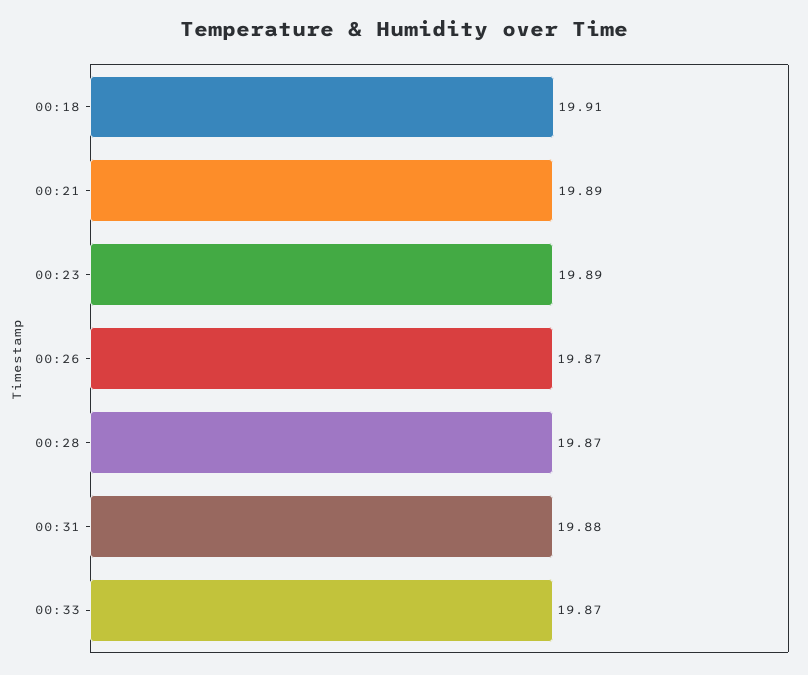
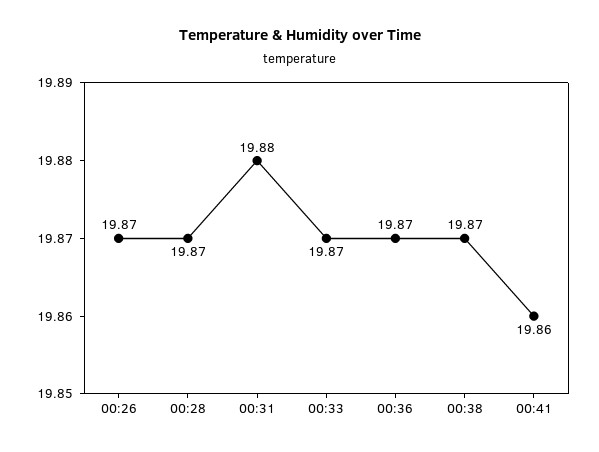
00:18: 19.91 -> none
00:21: 19.89 -> none
00:23: 19.89 -> none
00:36: none -> 19.87
00:38: none -> 19.87
00:41: none -> 19.86

